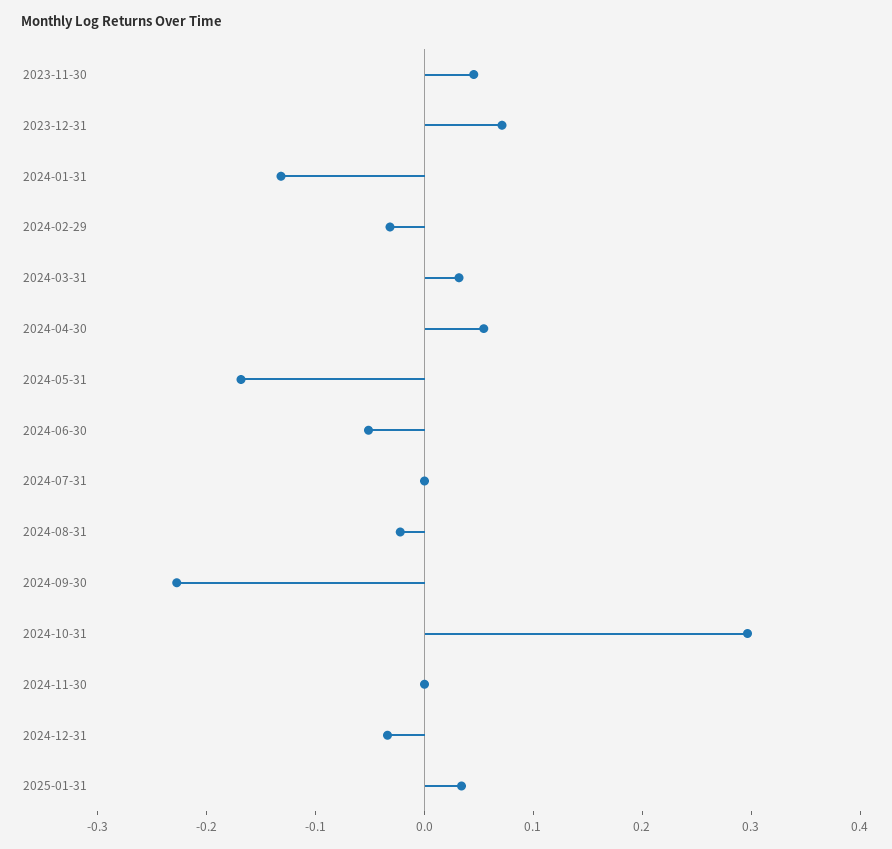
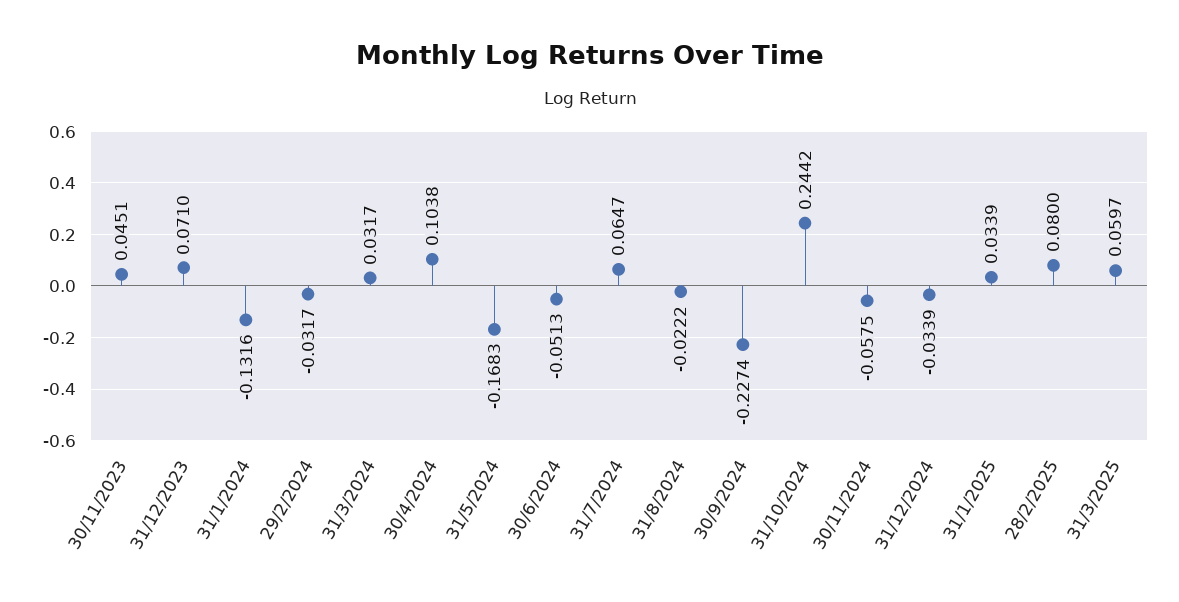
2024-04-30: 0.06 -> 0.1038
2024-07-31: 0 -> 0.0647
2024-10-31: 0.3 -> 0.2442
2024-11-30: 0 -> -0.0575
28/2/2025: none -> 0.08
31/3/2025: none -> 0.0597

